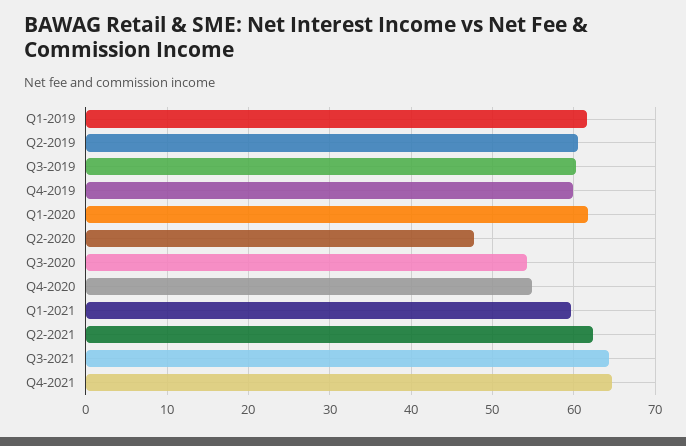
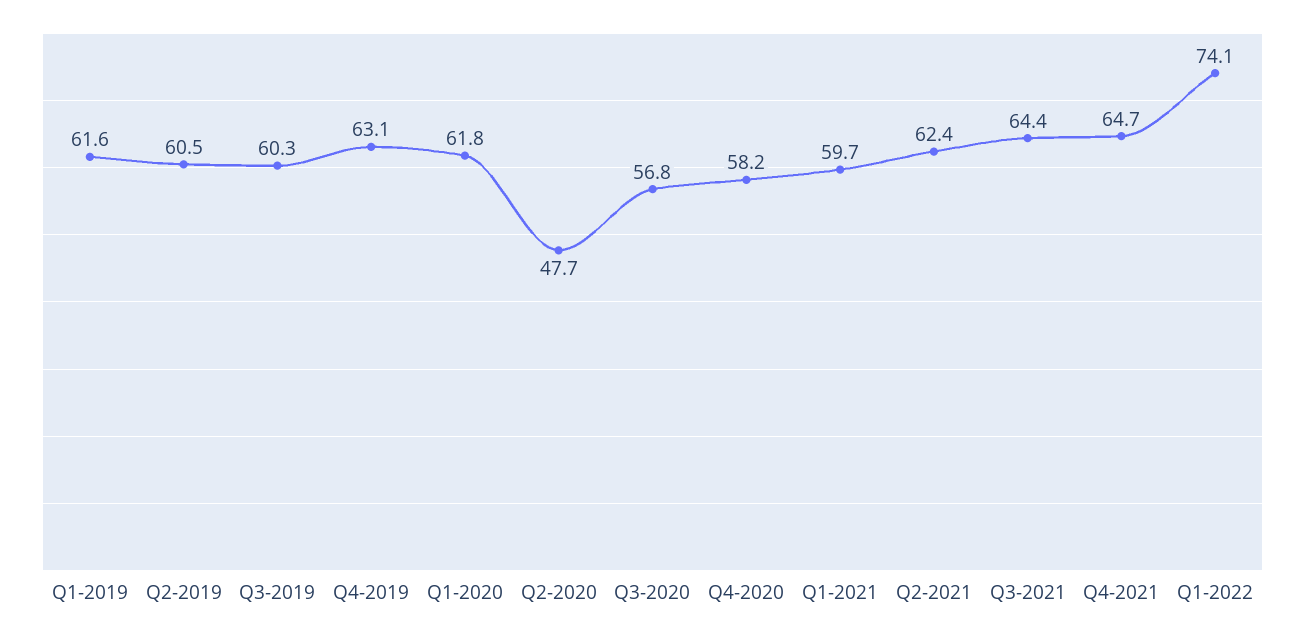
Q4-2019: 60 -> 63.1
Q3-2020: 54 -> 56.8
Q4-2020: 55 -> 58.2
Q1-2022: none -> 74.1

